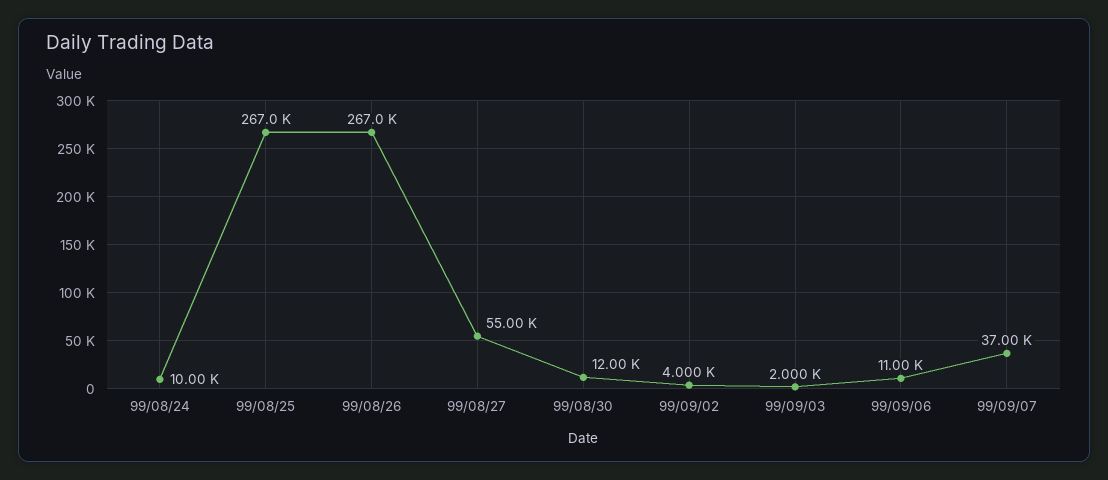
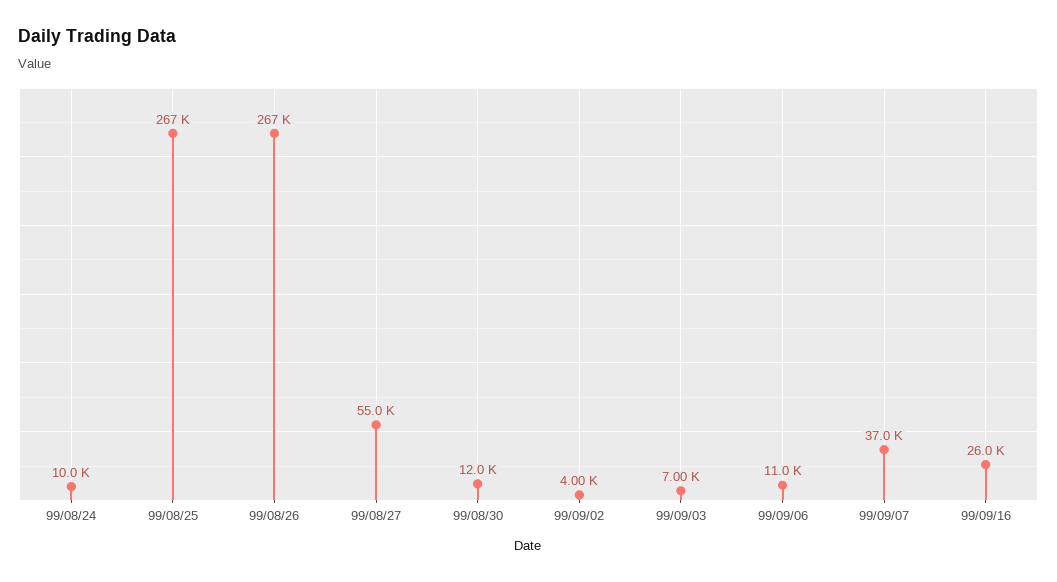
99/09/03: 2000 -> 7000
99/09/16: none -> 26000

